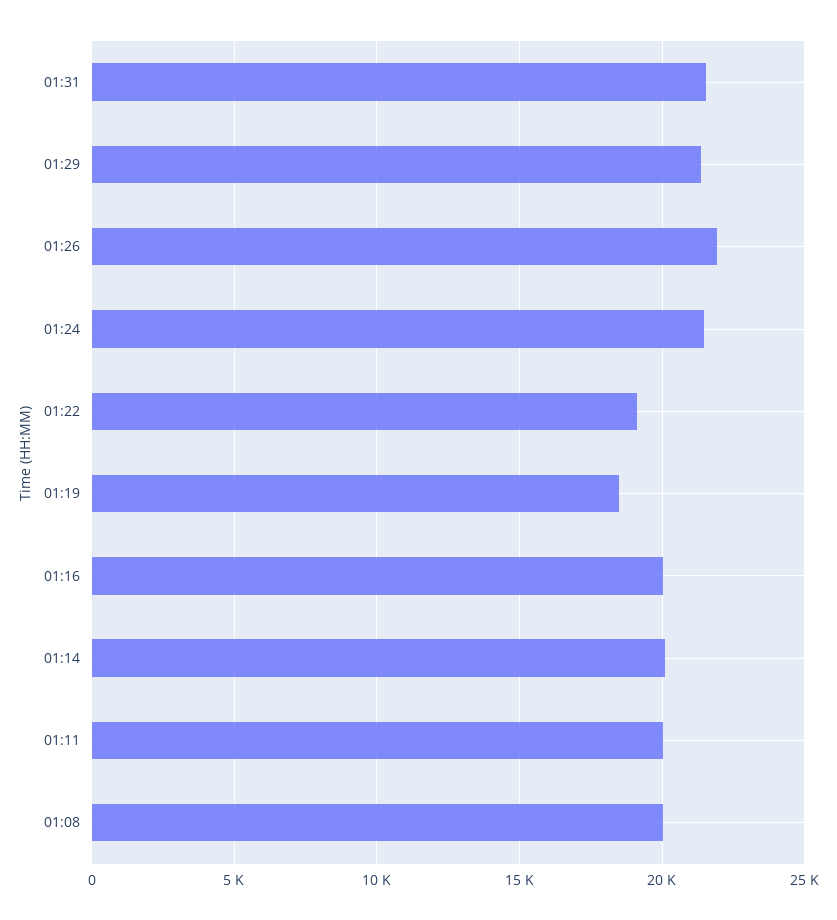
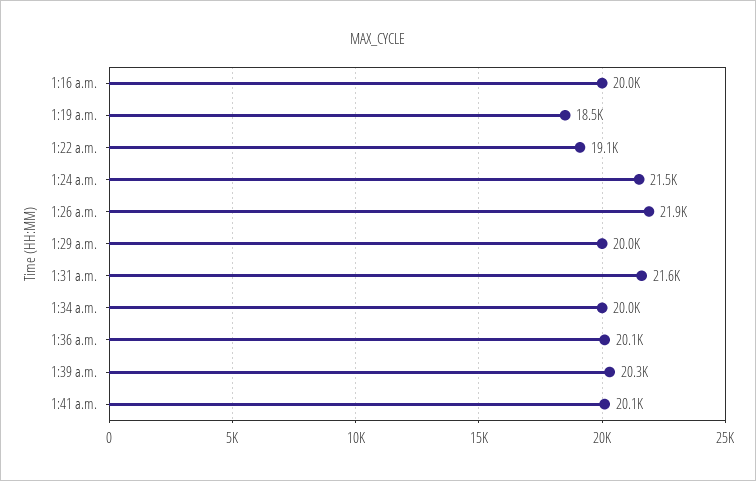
01:29: 21500 -> 20000
01:14: 20000 -> none
01:11: 20000 -> none
01:08: 20000 -> none
1:34 a.m.: none -> 20000
1:36 a.m.: none -> 20100
1:39 a.m.: none -> 20300
1:41 a.m.: none -> 20100

